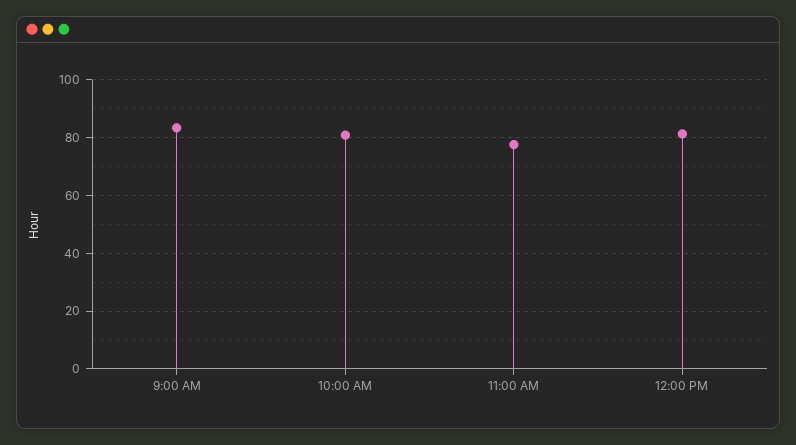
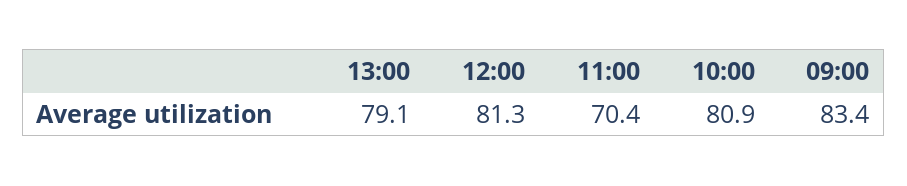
11:00 AM: 77.5 -> 70.4
13:00: none -> 79.1

